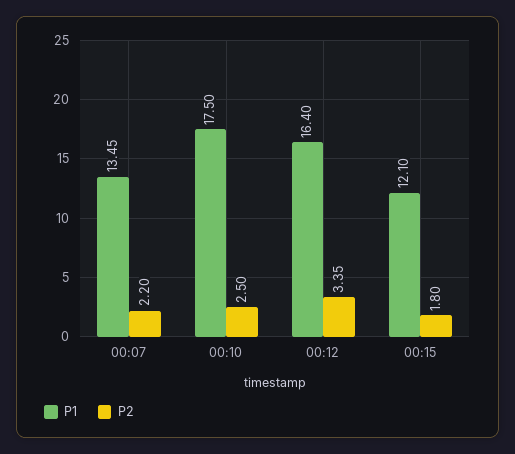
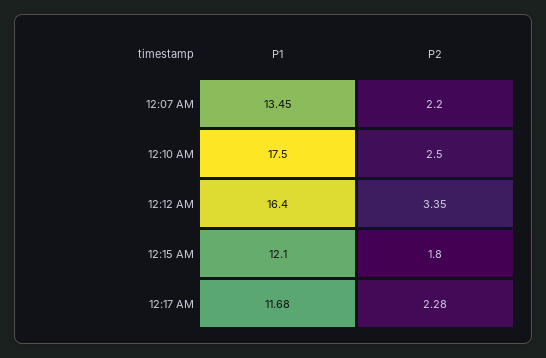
P1, 12:17 AM: none -> 11.68
P2, 12:17 AM: none -> 2.28

